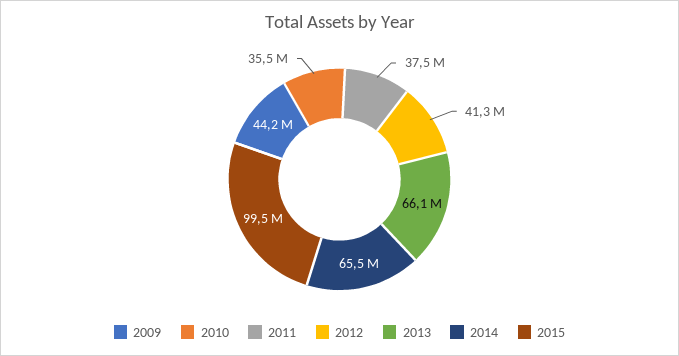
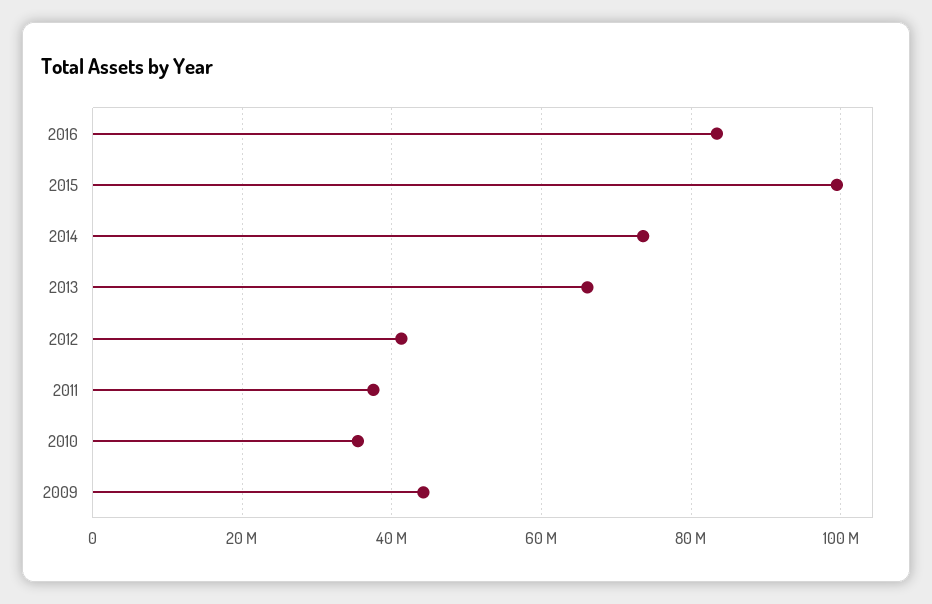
2014: 65500000 -> 74000000
2016: none -> 84000000

